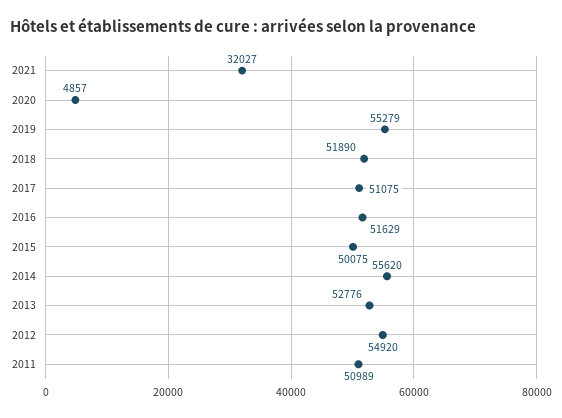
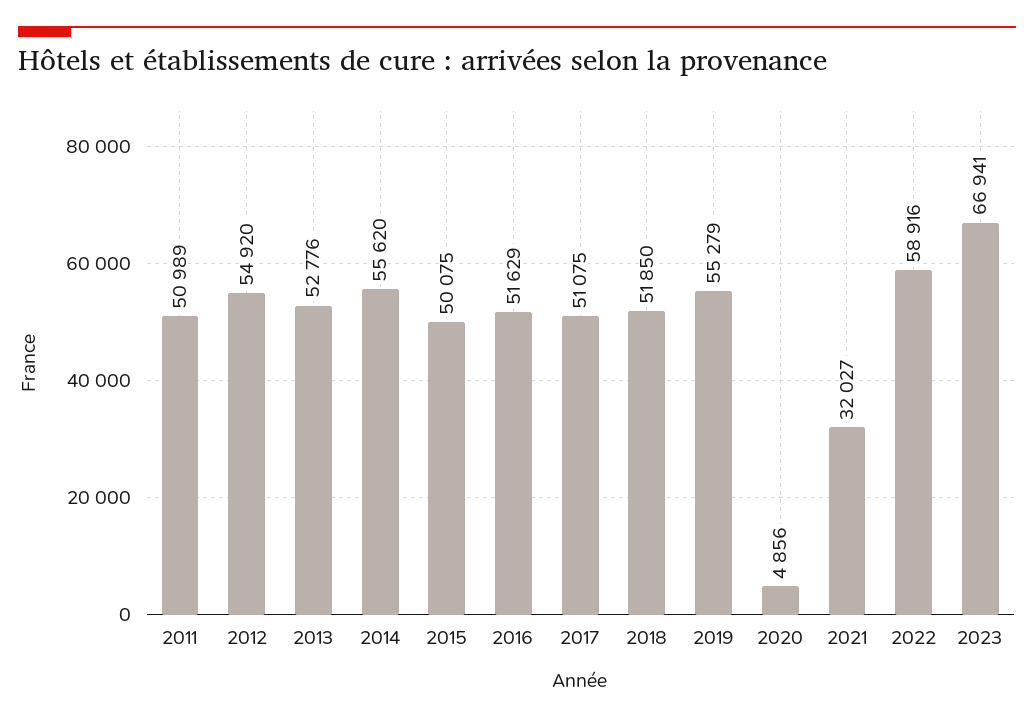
2020: 4857 -> 4856
2018: 51890 -> 51850
2022: none -> 58916
2023: none -> 66941

